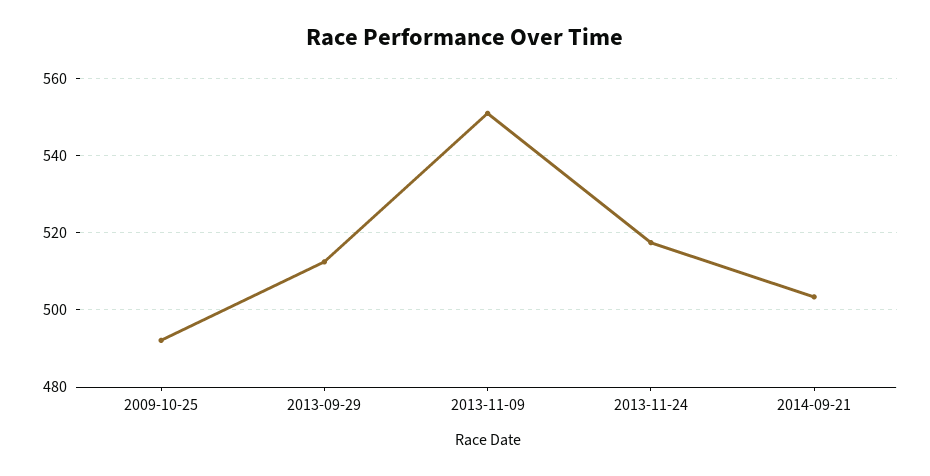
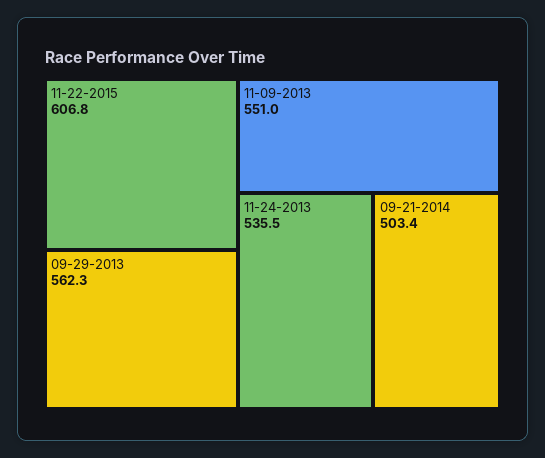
2009-10-25: 492 -> none
2013-09-29: 512 -> 562.3
2013-11-24: 518 -> 535.5
11-22-2015: none -> 606.8

